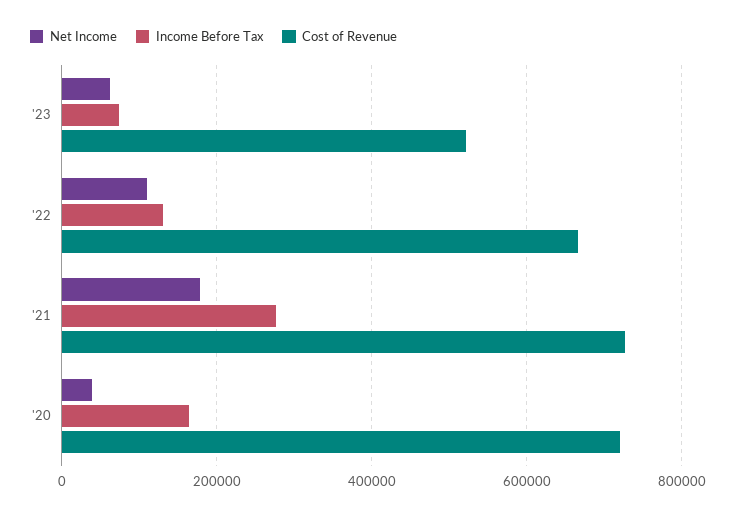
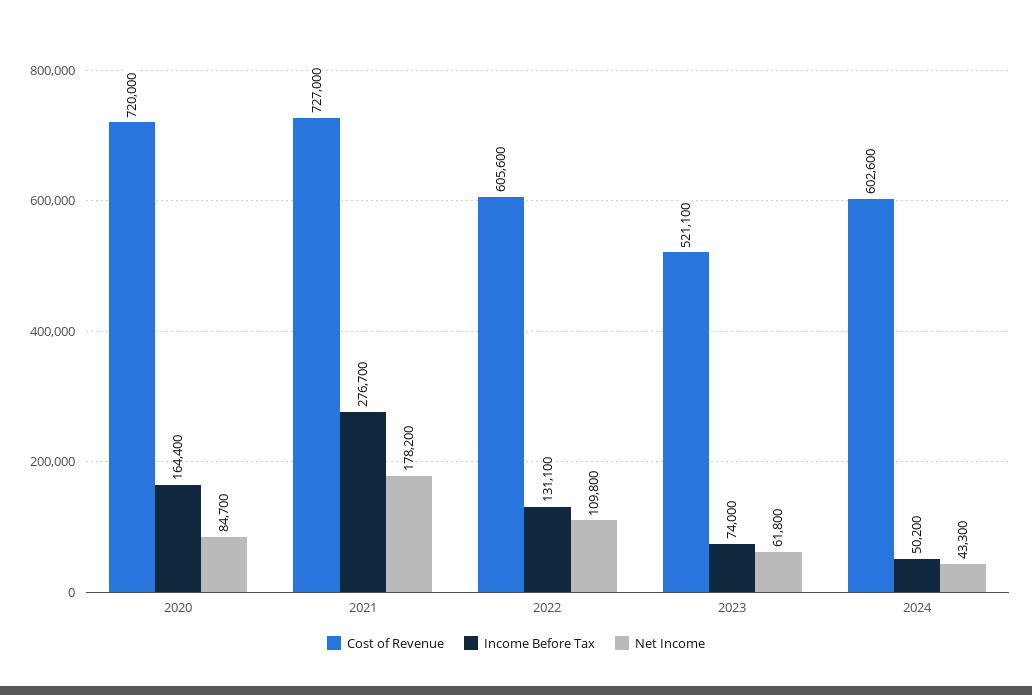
Cost of Revenue, '22: 660000 -> 605600
Net Income, '20: 40000 -> 84700
Cost of Revenue, 2024: none -> 602600
Income Before Tax, 2024: none -> 50200
Net Income, 2024: none -> 43300

